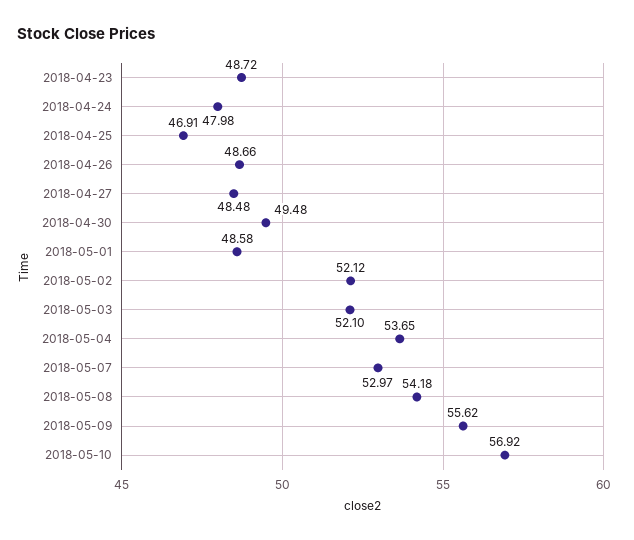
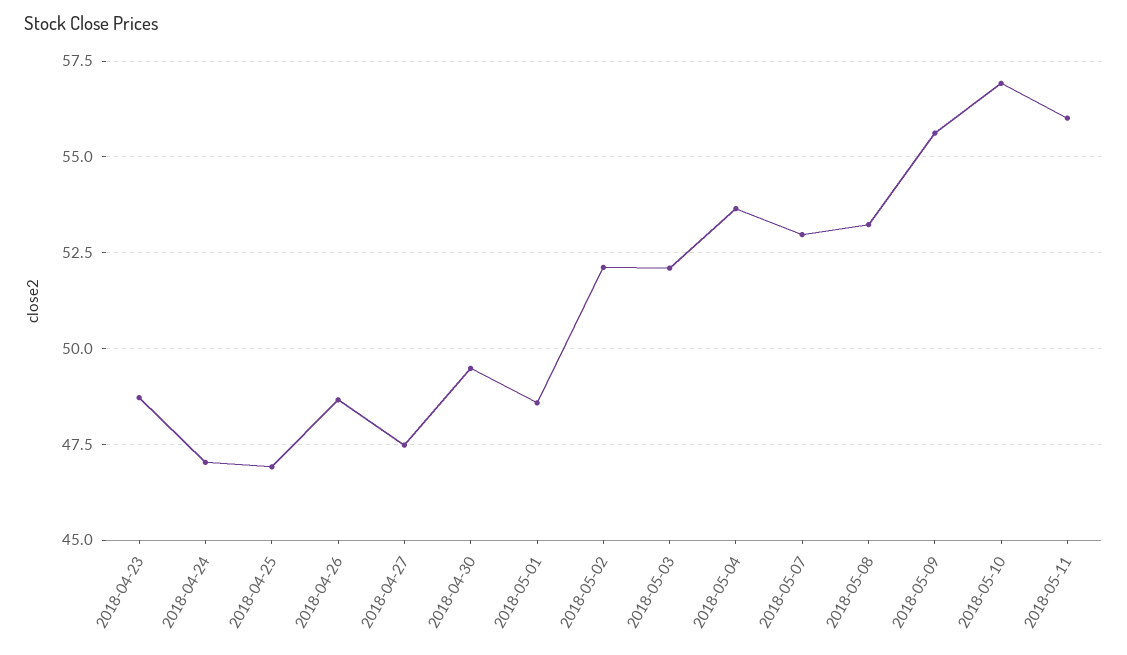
2018-04-24: 47.98 -> 47
2018-04-27: 48.48 -> 47.5
2018-05-08: 54.18 -> 53.25
2018-05-11: none -> 56

